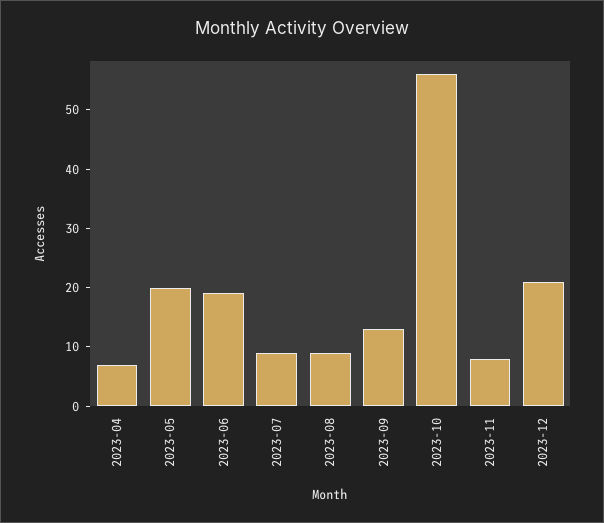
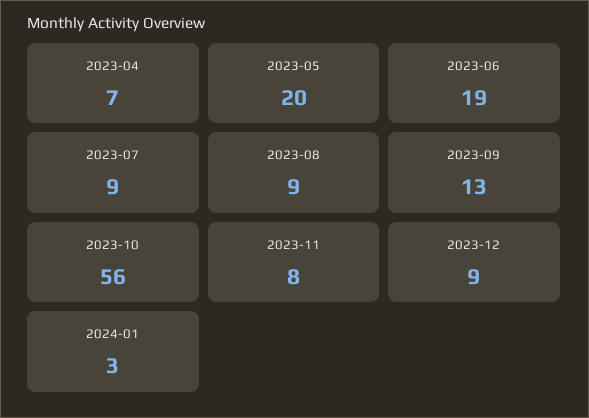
2023-12: 20 -> 9
2024-01: none -> 3

